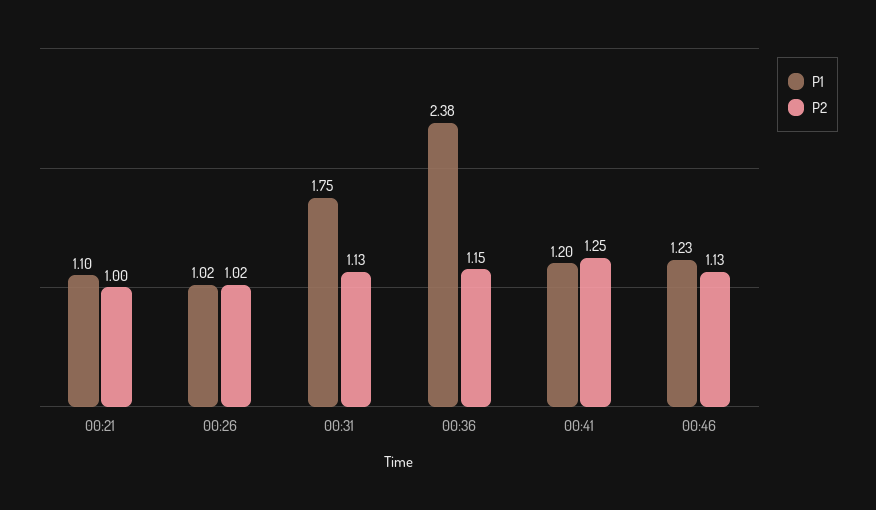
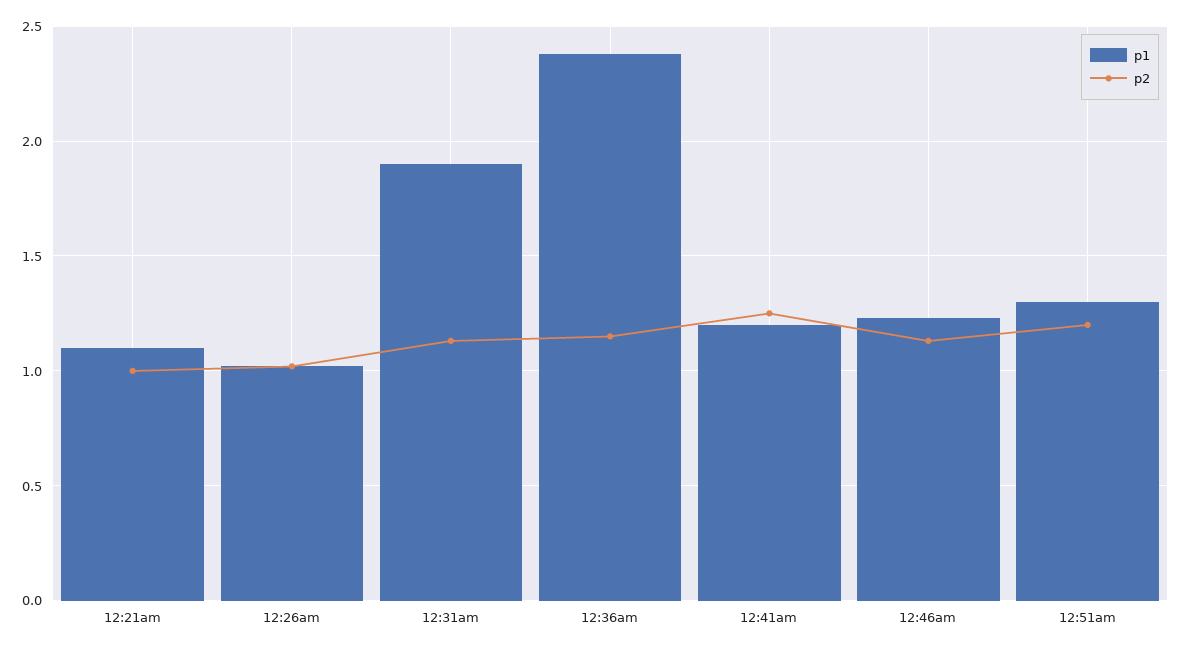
P1, 00:31: 1.75 -> 1.9
P1, 12:51am: none -> 1.3
P2, 12:51am: none -> 1.2

